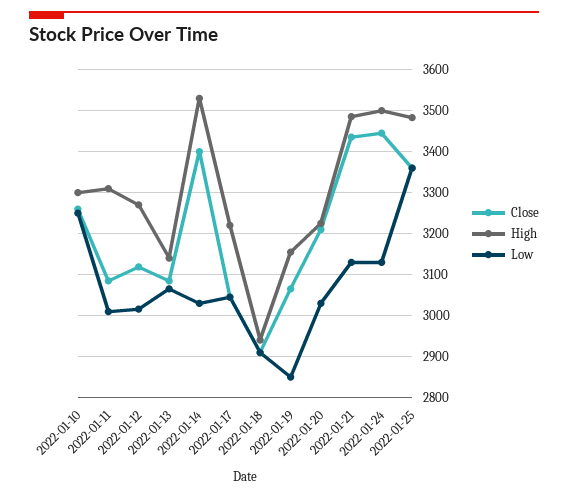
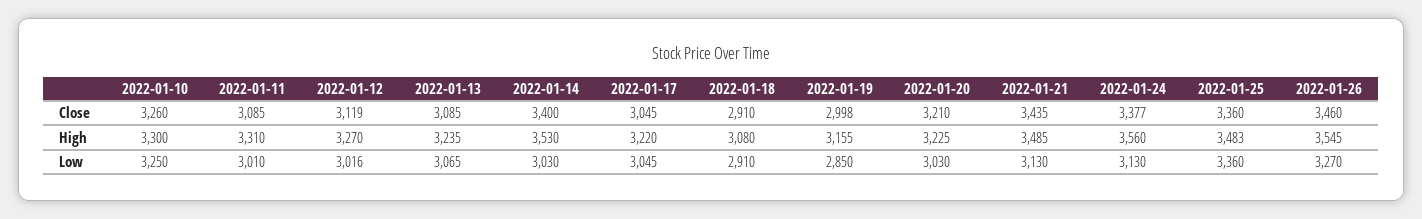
High, 2022-01-13: 3140 -> 3235
High, 2022-01-18: 2940 -> 3080
Close, 2022-01-19: 3060 -> 2998
Close, 2022-01-24: 3440 -> 3377
High, 2022-01-24: 3500 -> 3560
Close, 2022-01-26: none -> 3460
High, 2022-01-26: none -> 3545
Low, 2022-01-26: none -> 3270

